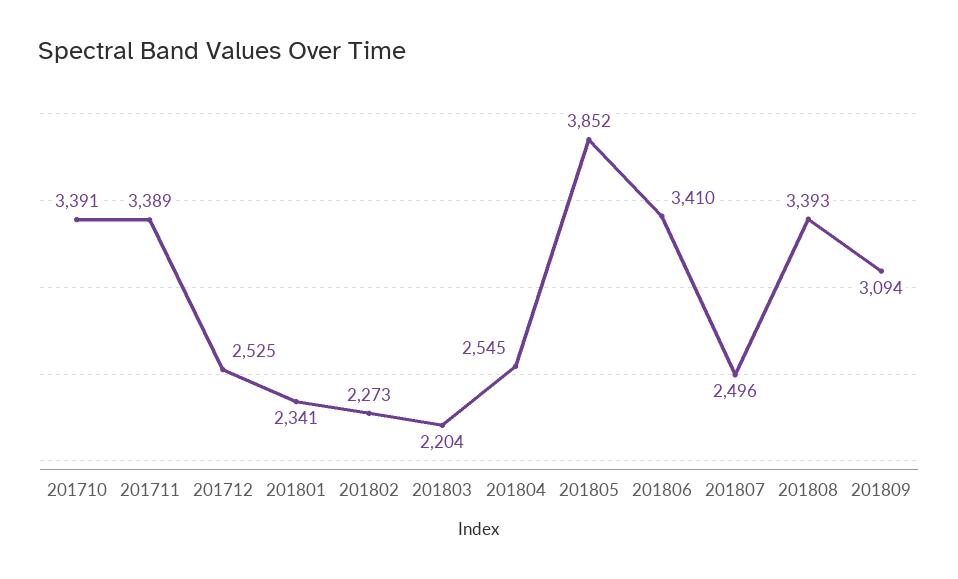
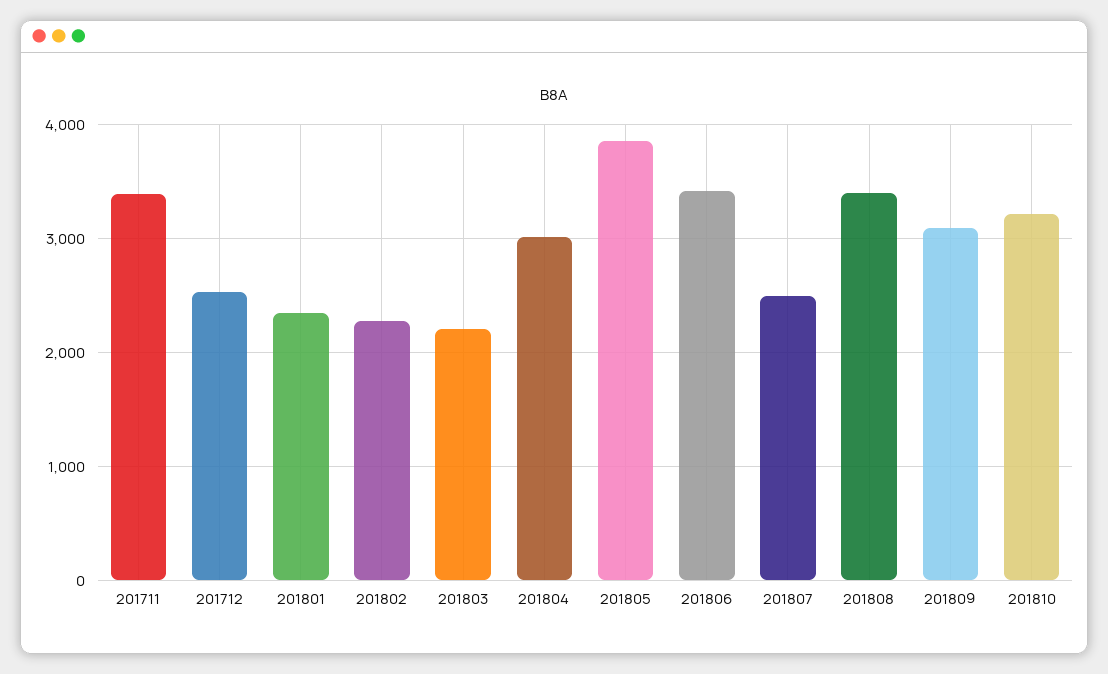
201710: 3391 -> none
201804: 2545 -> 3000
201810: none -> 3200

